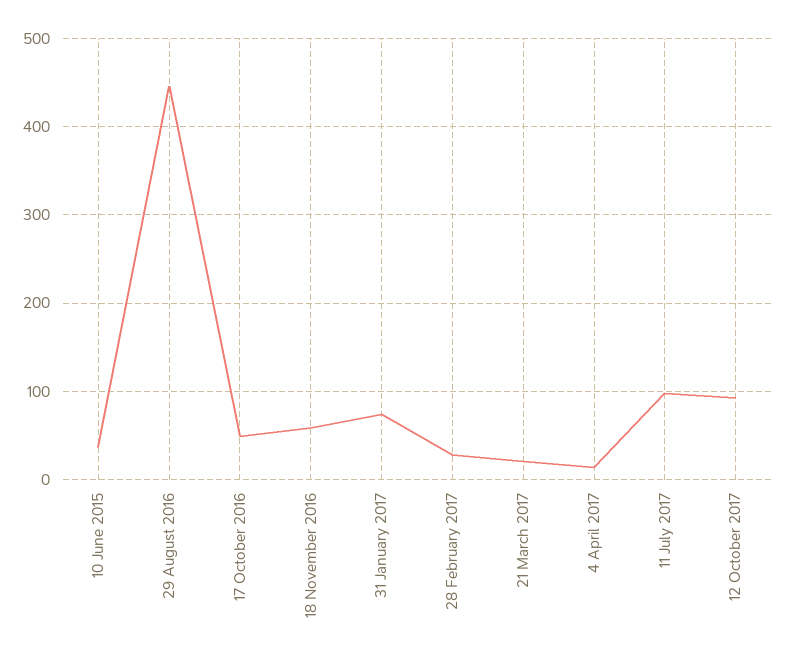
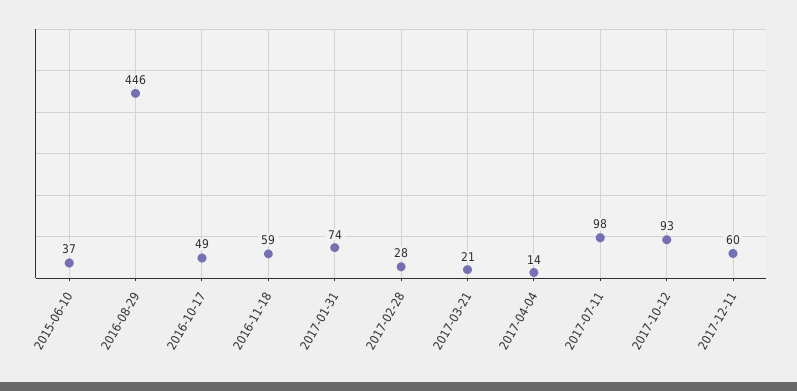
2017-12-11: none -> 60

